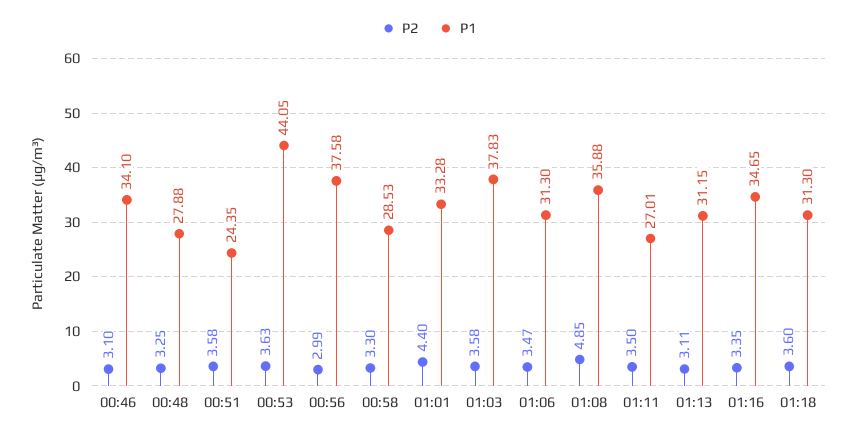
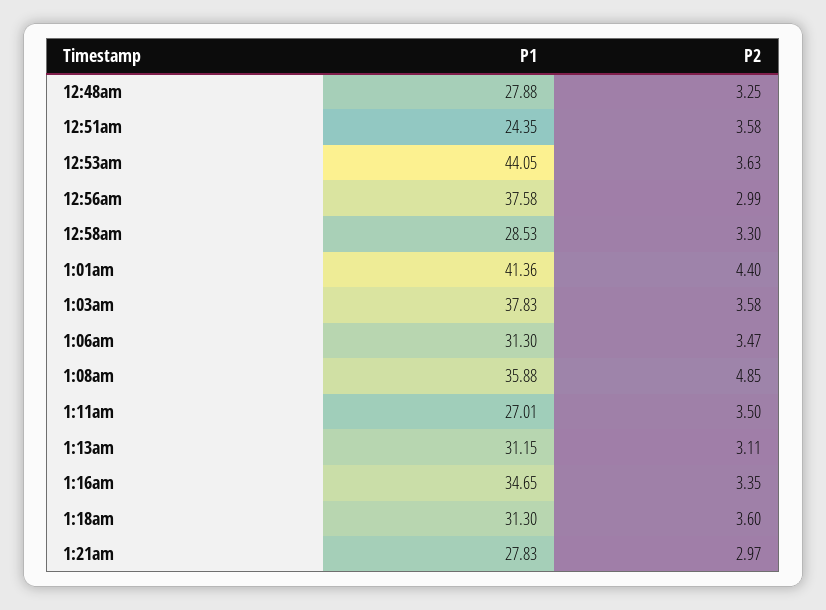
P2, 00:46: 3.1 -> none
P1, 00:46: 34.1 -> none
P1, 01:01: 33.28 -> 41.36
P1, 1:21am: none -> 27.83
P2, 1:21am: none -> 2.97

